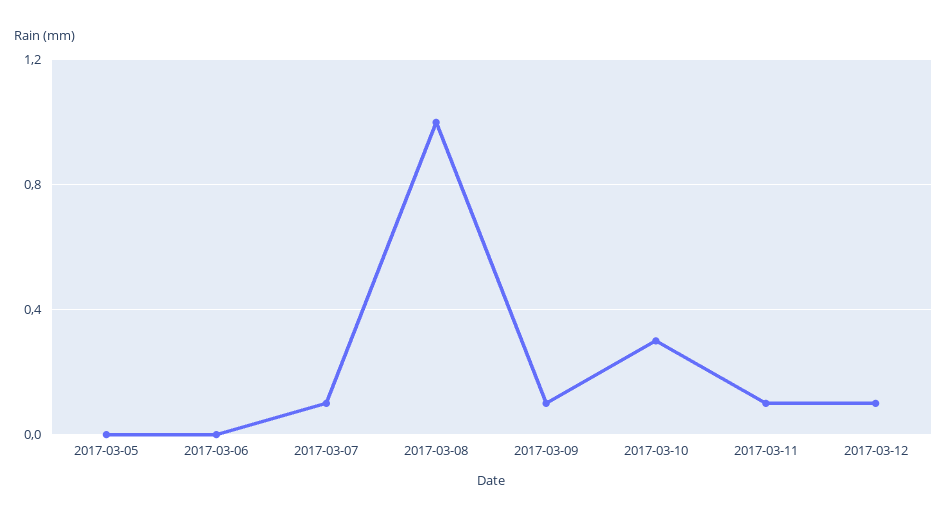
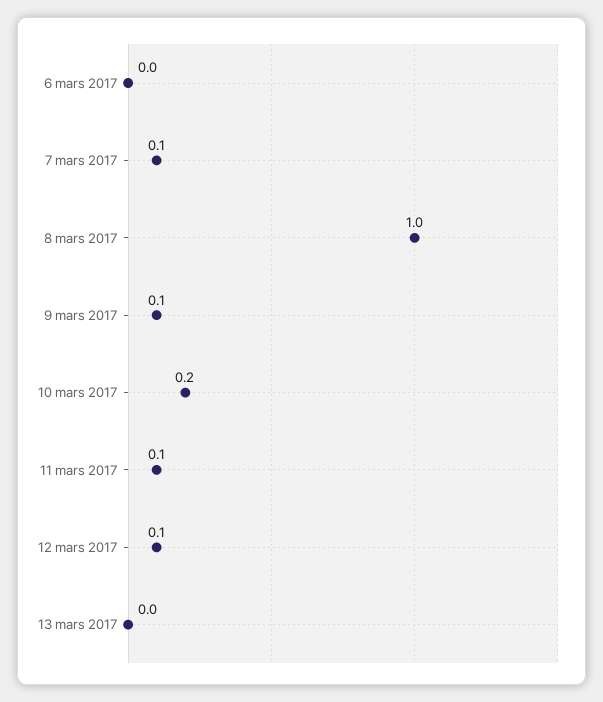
2017-03-05: 0 -> none
2017-03-10: 0.3 -> 0.2
13 mars 2017: none -> 0

